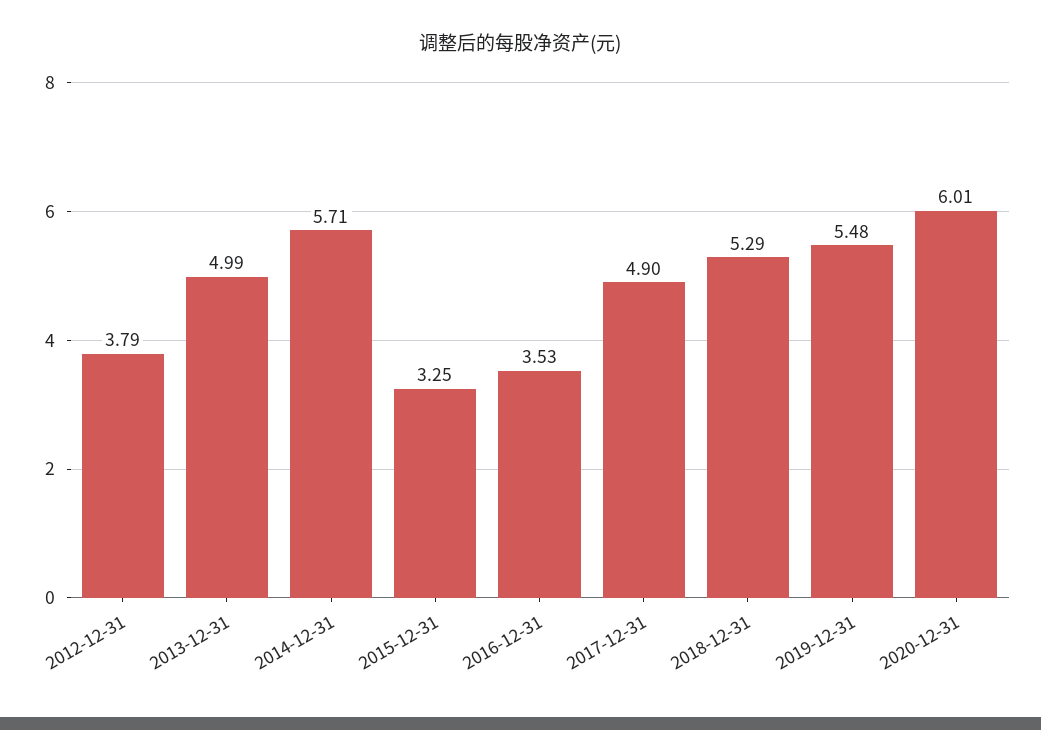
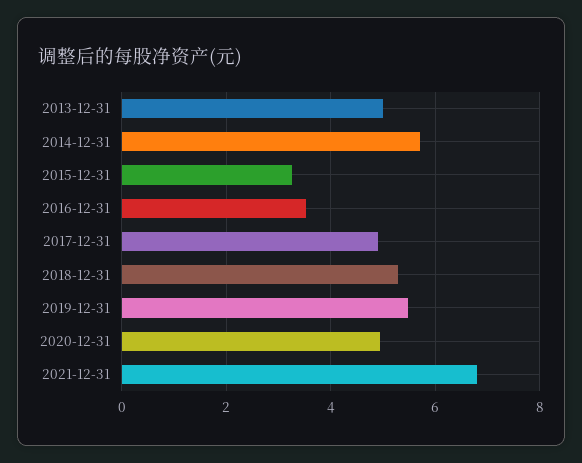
2012-12-31: 3.79 -> none
2020-12-31: 6.01 -> 5
2021-12-31: none -> 6.8

